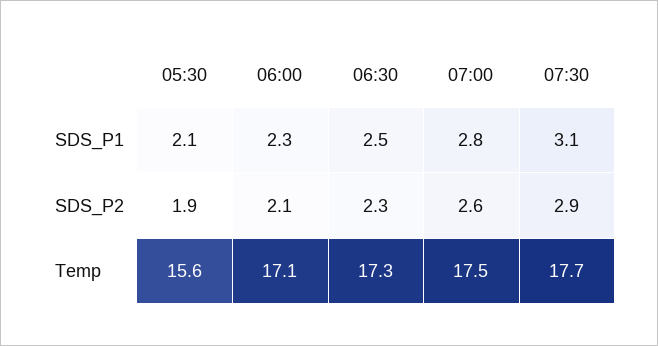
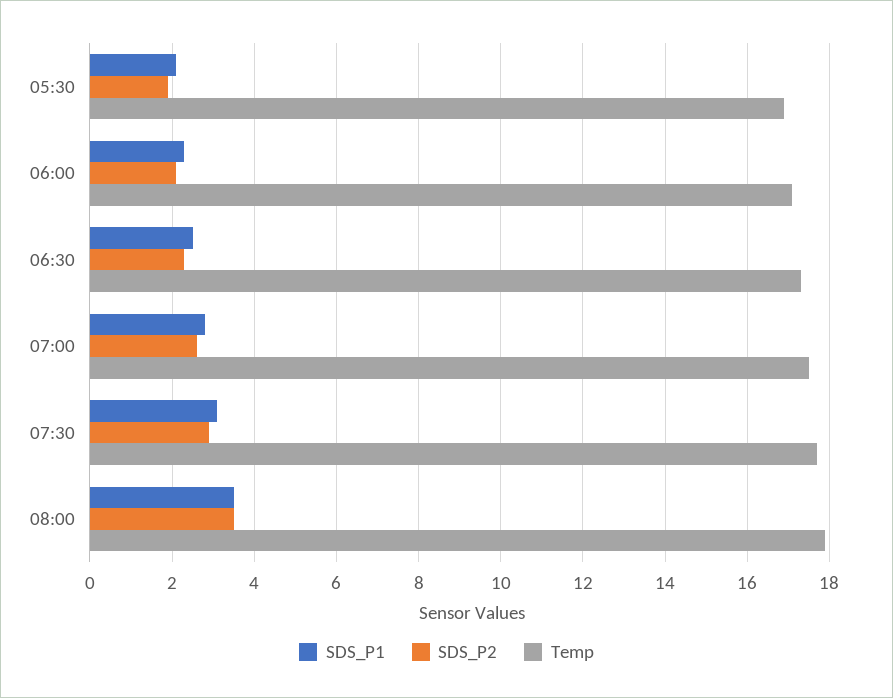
Temp, 05:30: 15.6 -> 17
SDS_P1, 08:00: none -> 3.5
SDS_P2, 08:00: none -> 3.5
Temp, 08:00: none -> 18

